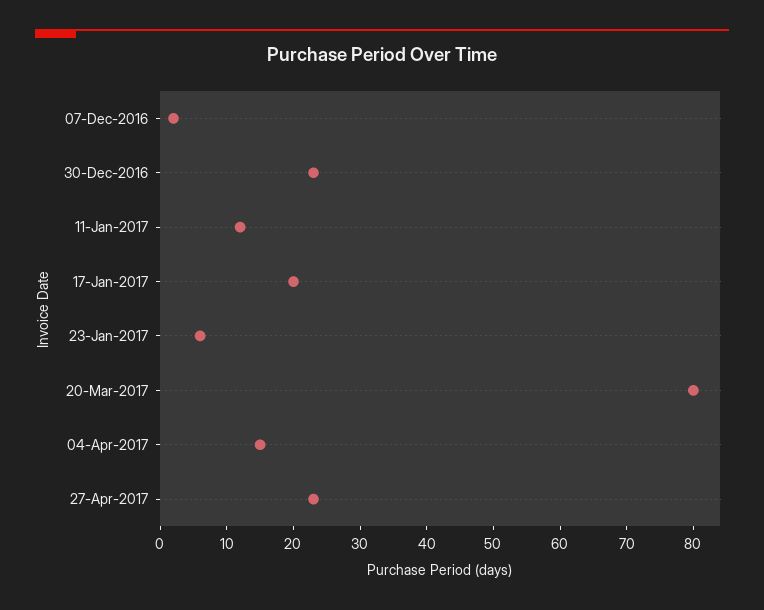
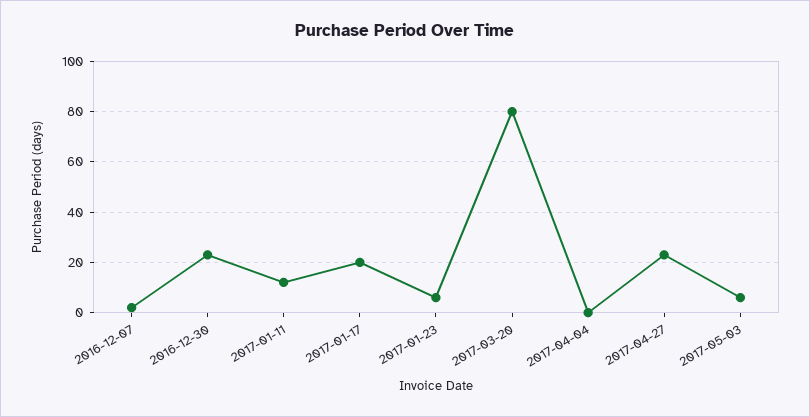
04-Apr-2017: 15 -> 0
2017-05-03: none -> 5

